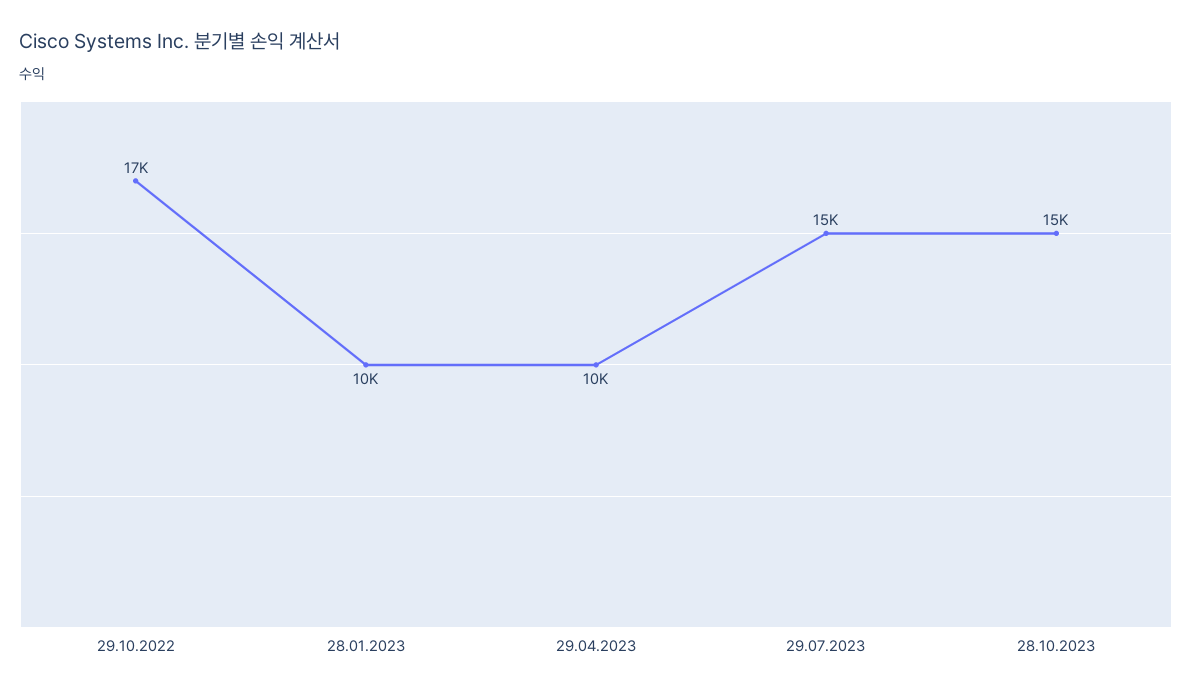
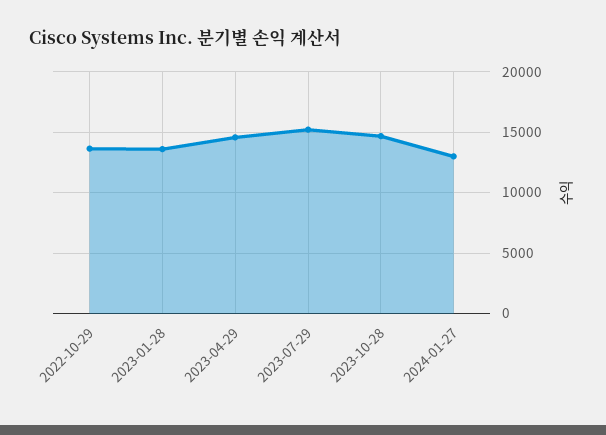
29.10.2022: 17000 -> 13500
28.01.2023: 10000 -> 13500
29.04.2023: 10000 -> 14500
2024-01-27: none -> 13000

